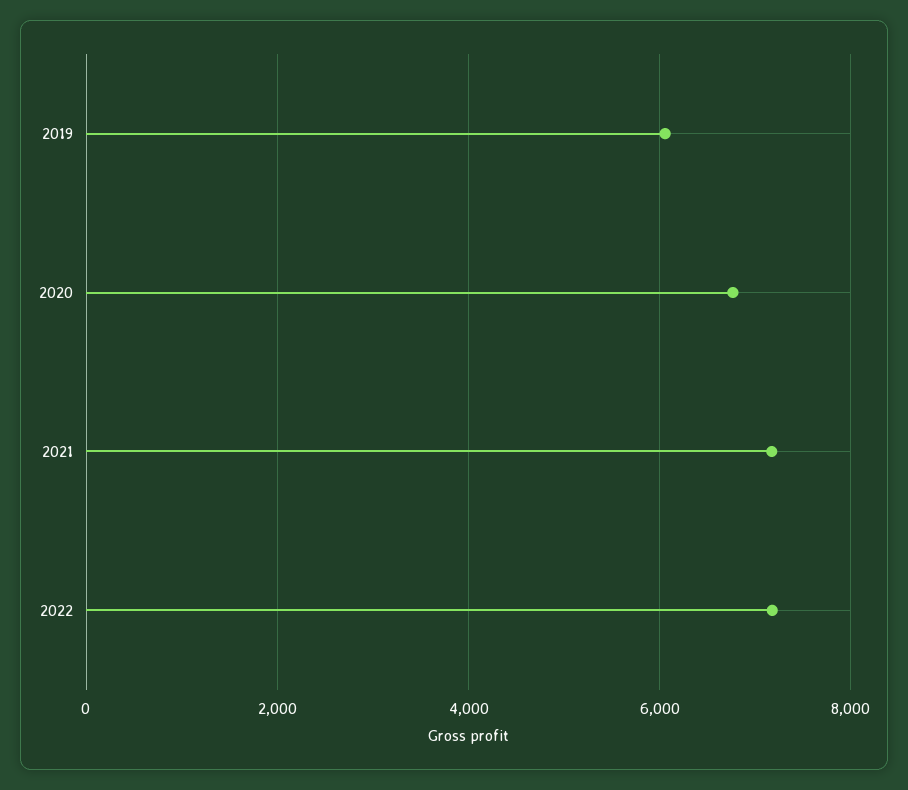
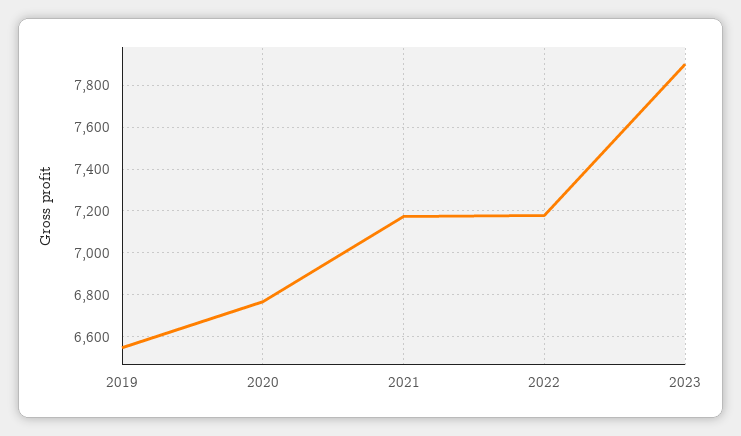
2019: 6000 -> 6550
2023: none -> 7900

